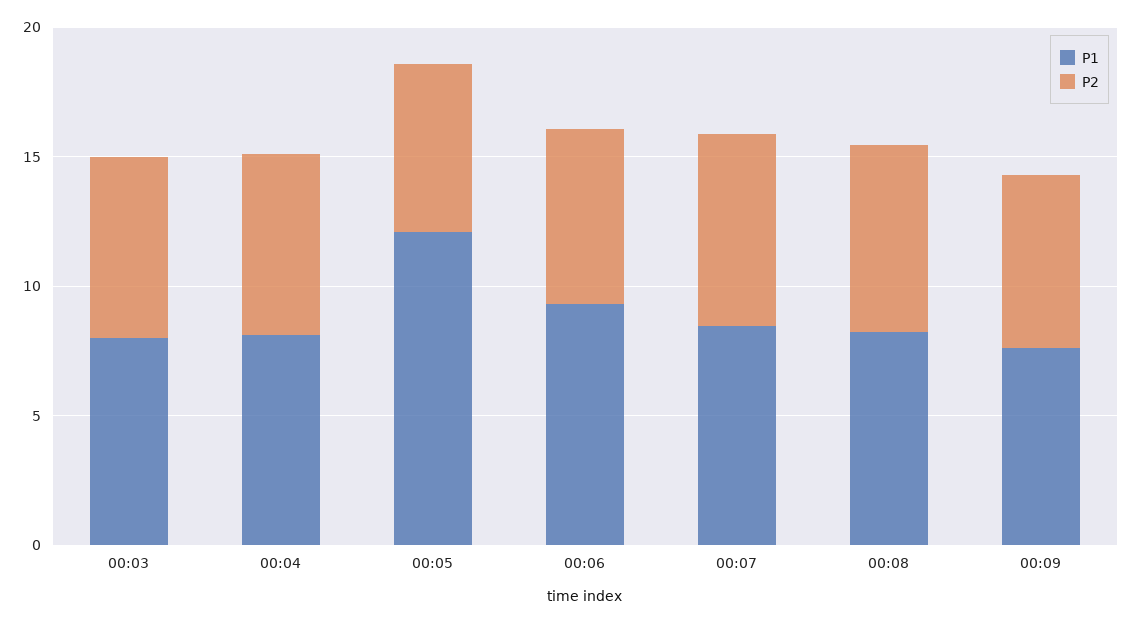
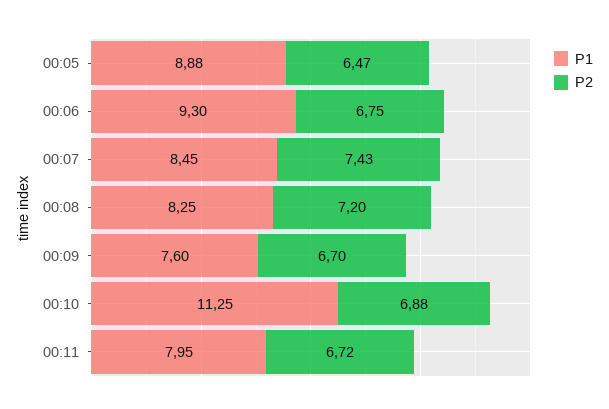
P1, 00:03: 8 -> none
P2, 00:03: 7 -> none
P1, 00:04: 8 -> none
P2, 00:04: 7 -> none
P1, 00:05: 12 -> 8.88
P1, 00:10: none -> 11.25
P2, 00:10: none -> 6.88
P1, 00:11: none -> 7.95
P2, 00:11: none -> 6.72

